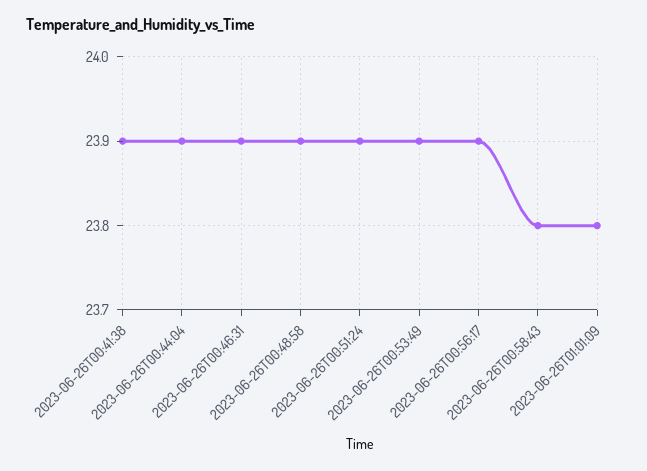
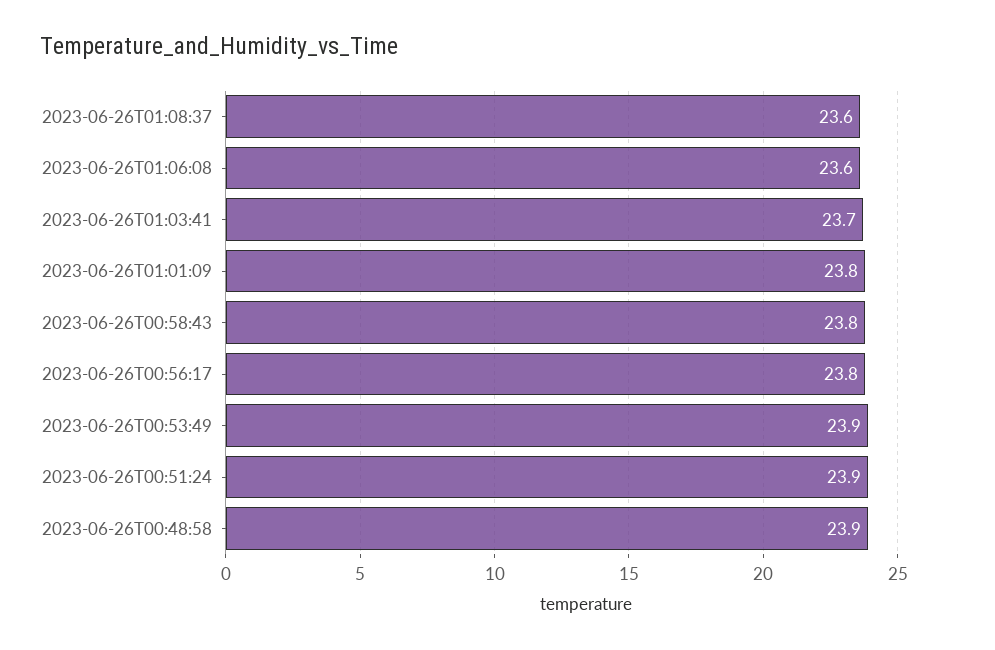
2023-06-26T00:41:38: 23.9 -> none
2023-06-26T00:44:04: 23.9 -> none
2023-06-26T00:46:31: 23.9 -> none
2023-06-26T00:56:17: 23.9 -> 23.8
2023-06-26T01:08:37: none -> 23.6
2023-06-26T01:06:08: none -> 23.6
2023-06-26T01:03:41: none -> 23.7

